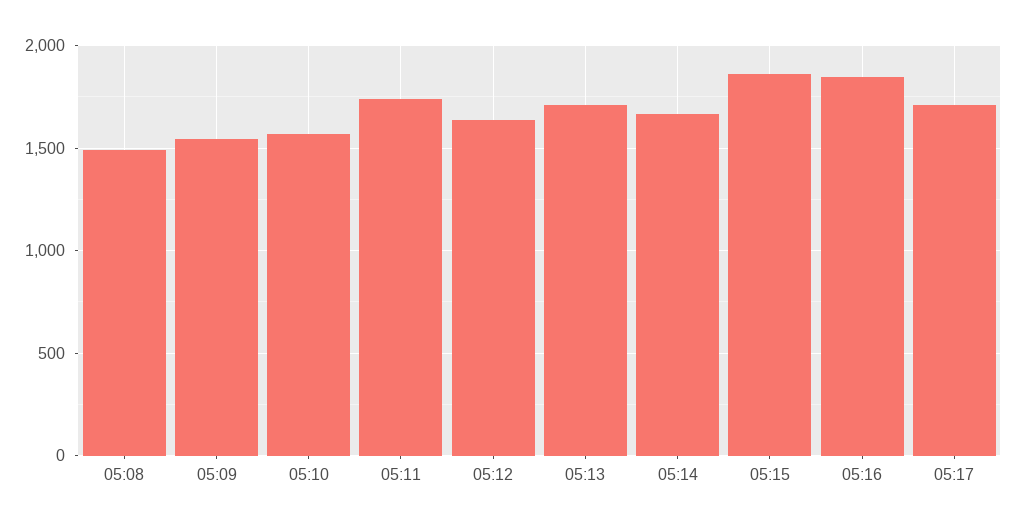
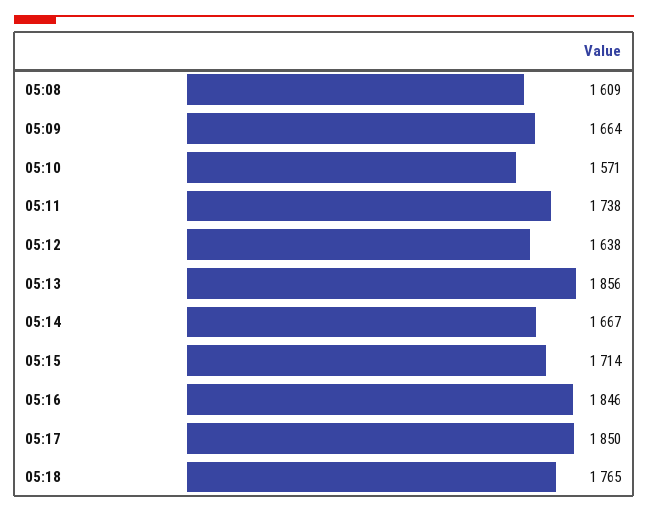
05:08: 1500 -> 1609
05:09: 1550 -> 1664
05:13: 1700 -> 1856
05:15: 1850 -> 1714
05:17: 1700 -> 1850
05:18: none -> 1765

